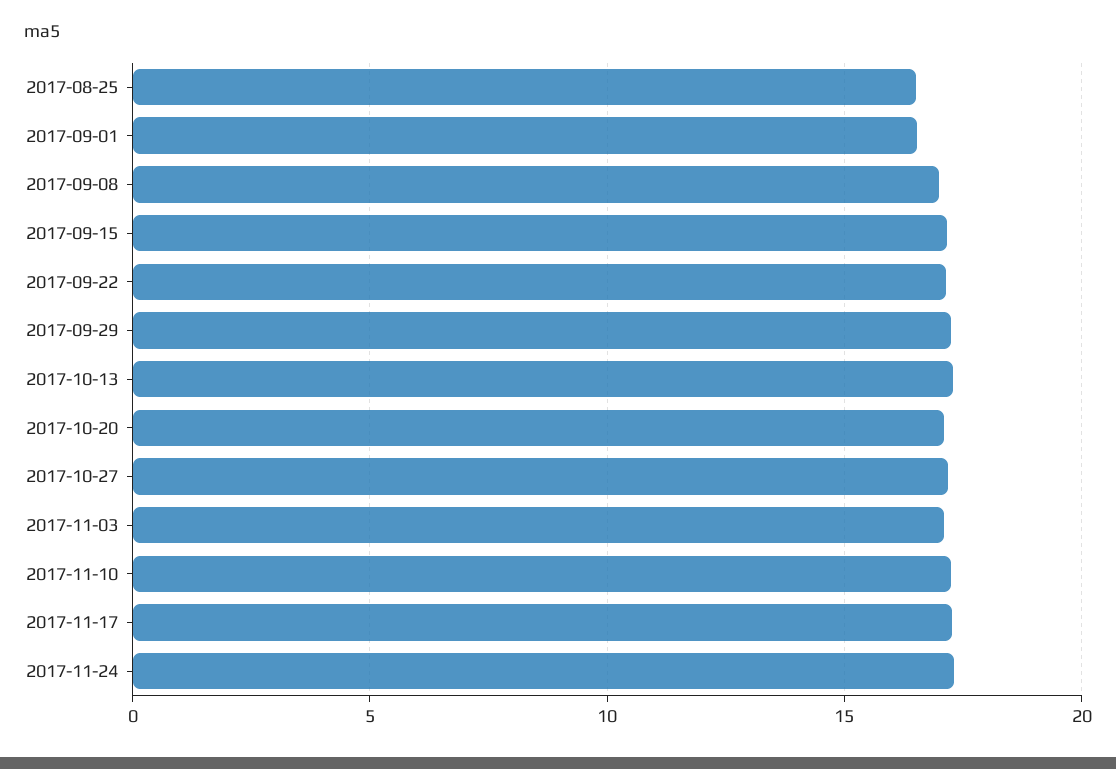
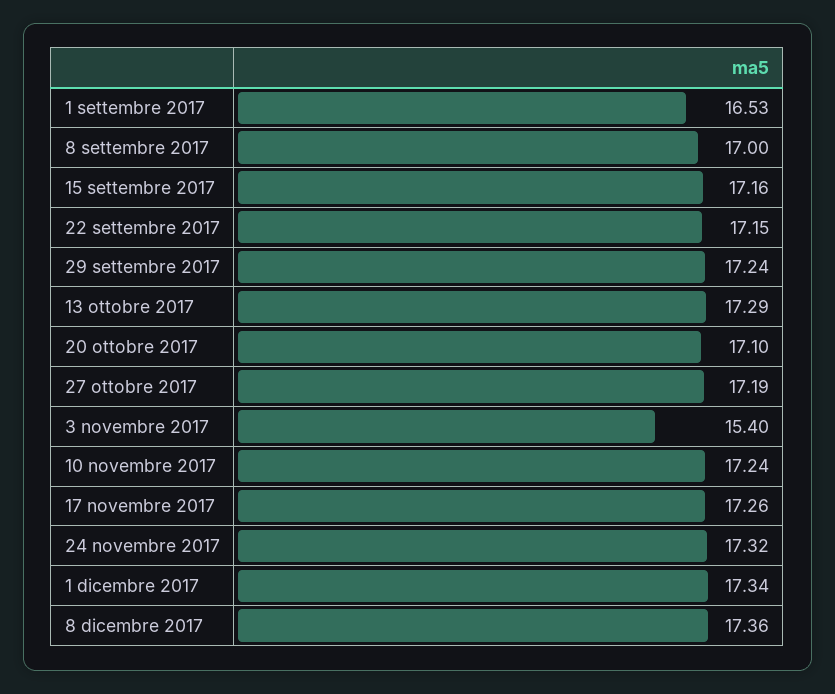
2017-08-25: 16.5 -> none
2017-11-03: 17 -> 15.4
1 dicembre 2017: none -> 17.34
8 dicembre 2017: none -> 17.36

